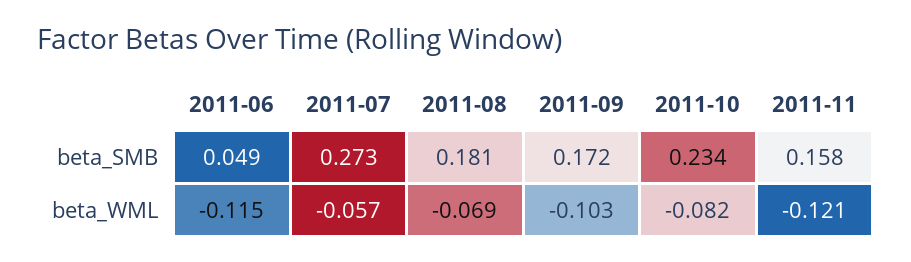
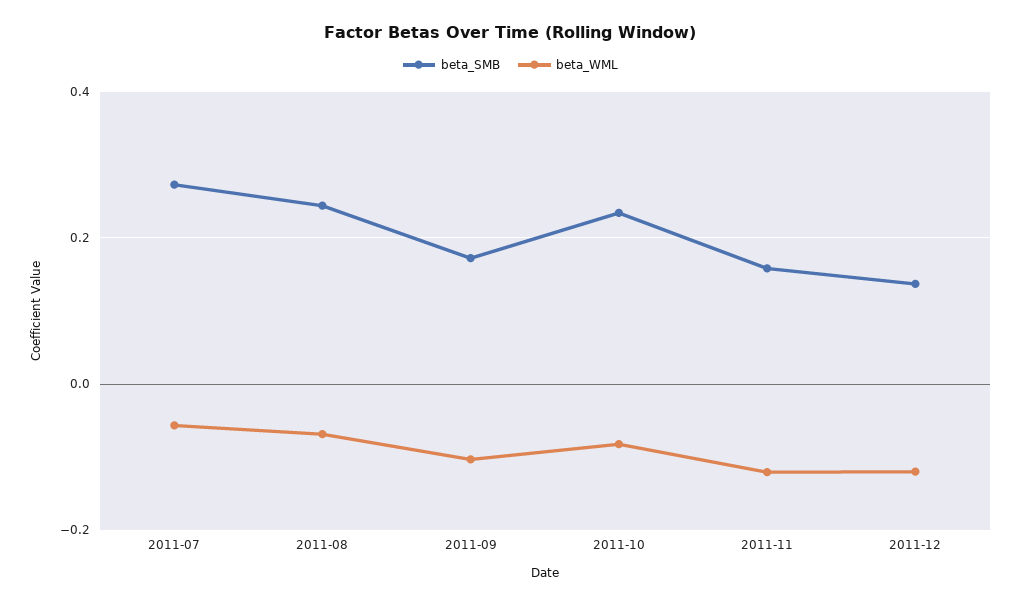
beta_SMB, 2011-06: 0.049 -> none
beta_SMB, 2011-08: 0.181 -> 0.24
beta_WML, 2011-06: -0.115 -> none
beta_SMB, 2011-12: none -> 0.14
beta_WML, 2011-12: none -> -0.12

